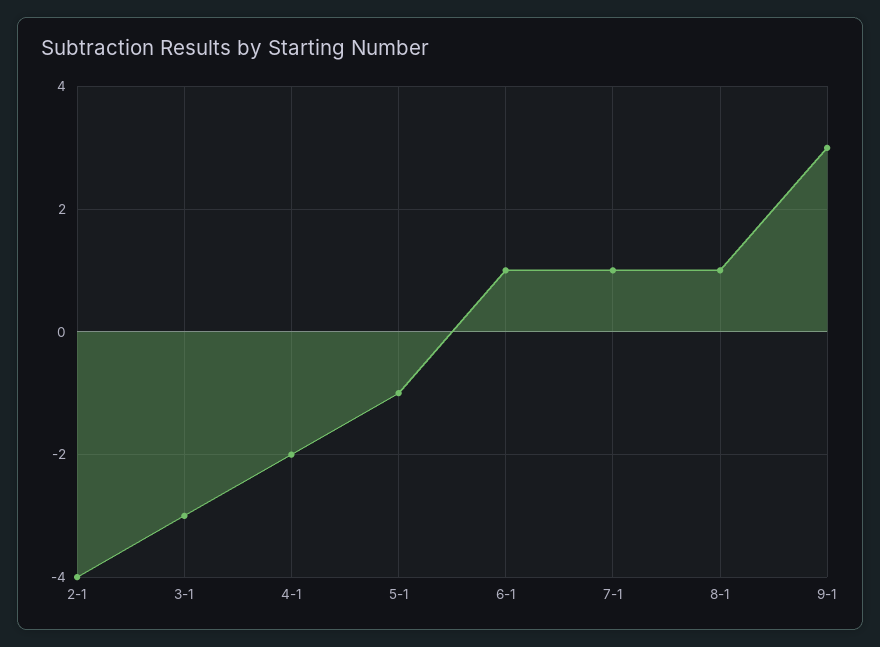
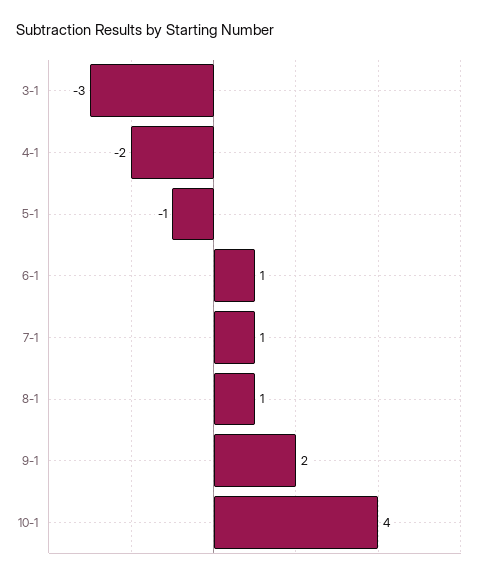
2-1: -4 -> none
9-1: 3 -> 2
10-1: none -> 4

